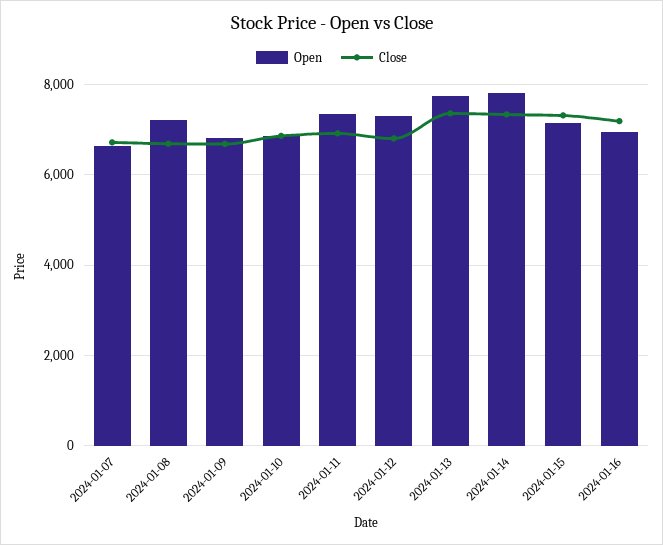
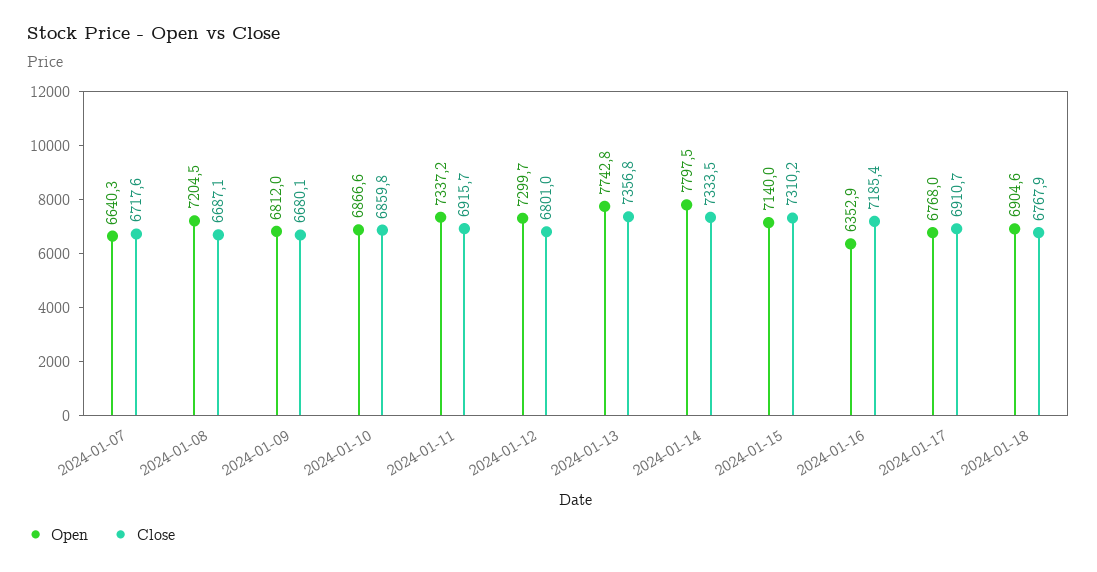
Open, 2024-01-16: 7000 -> 6352.9
Open, 2024-01-17: none -> 6768
Close, 2024-01-17: none -> 6910.7
Open, 2024-01-18: none -> 6904.6
Close, 2024-01-18: none -> 6767.9

